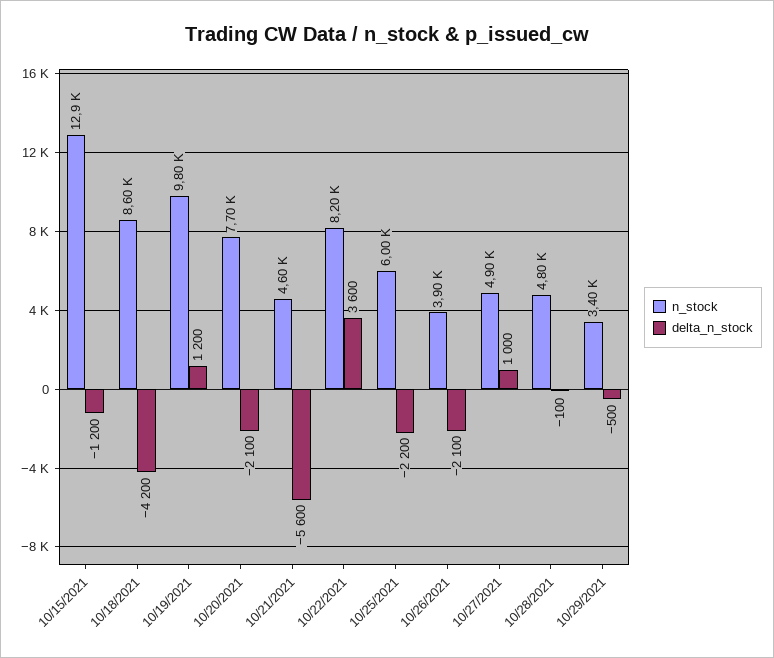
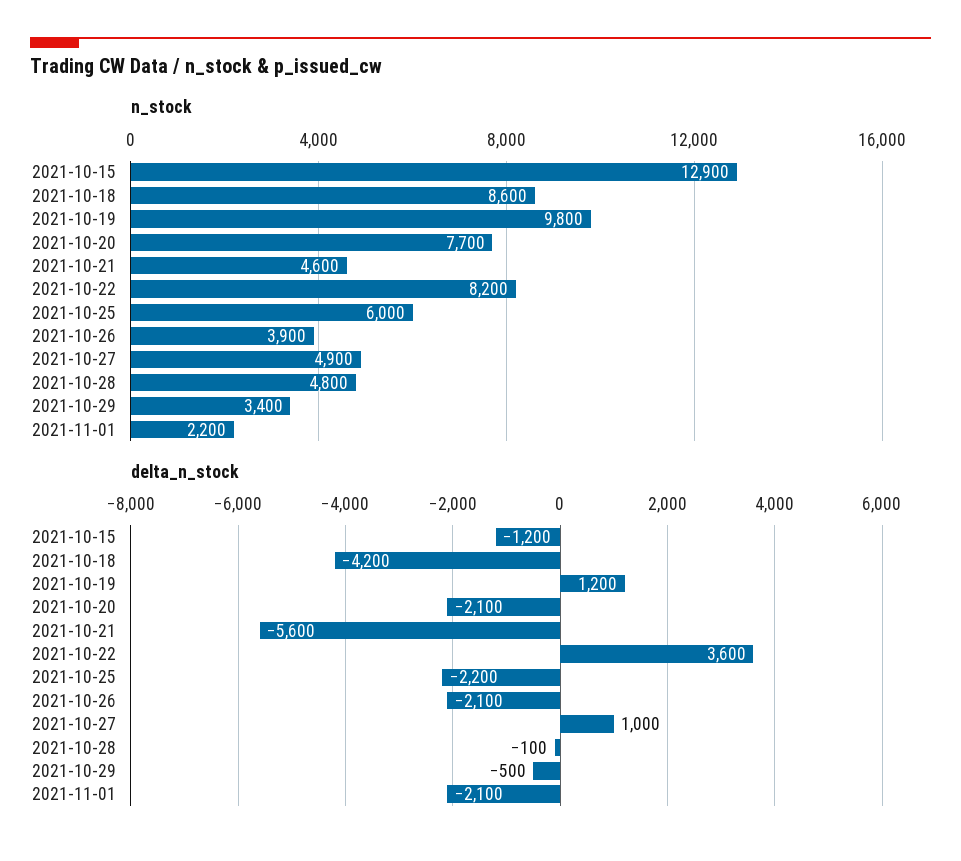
n_stock, 2021-11-01: none -> 2200
delta_n_stock, 2021-11-01: none -> -2100

